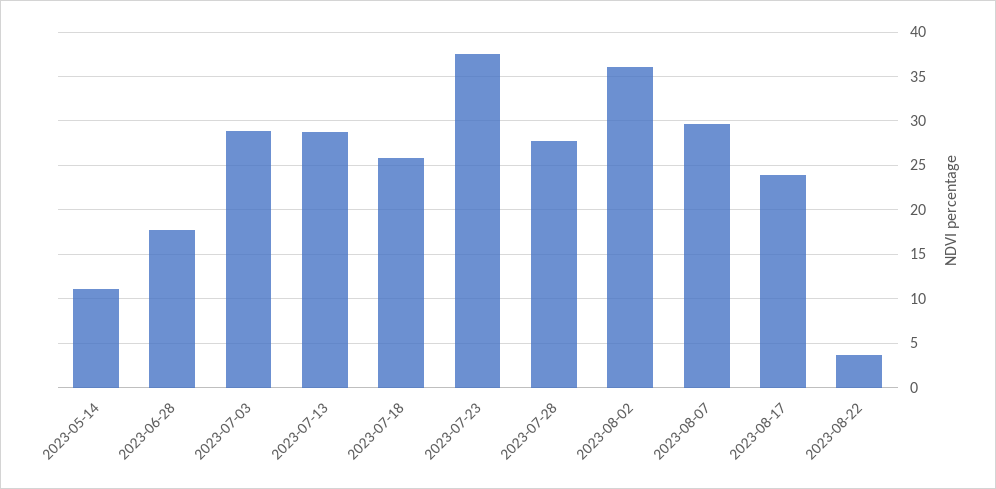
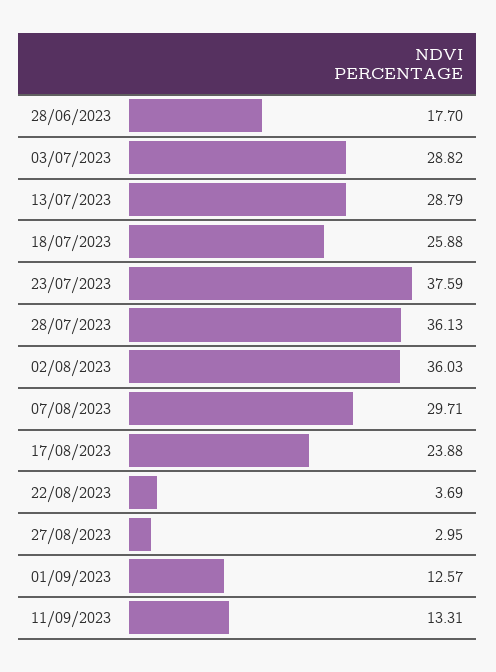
2023-05-14: 11 -> none
2023-07-28: 28 -> 36.13
27/08/2023: none -> 2.95
01/09/2023: none -> 12.57
11/09/2023: none -> 13.31

